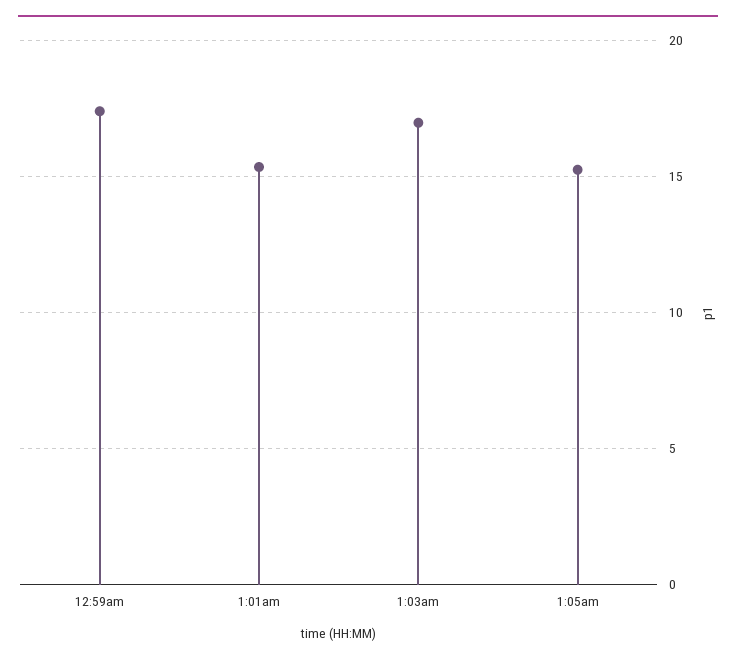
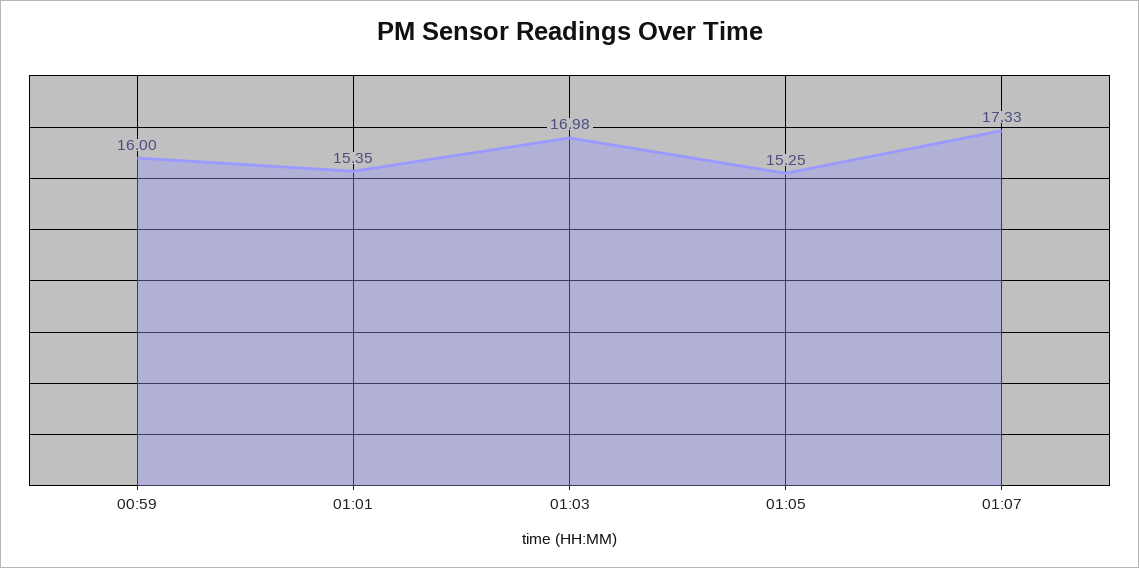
12:59am: 17.5 -> 16
01:07: none -> 17.33

